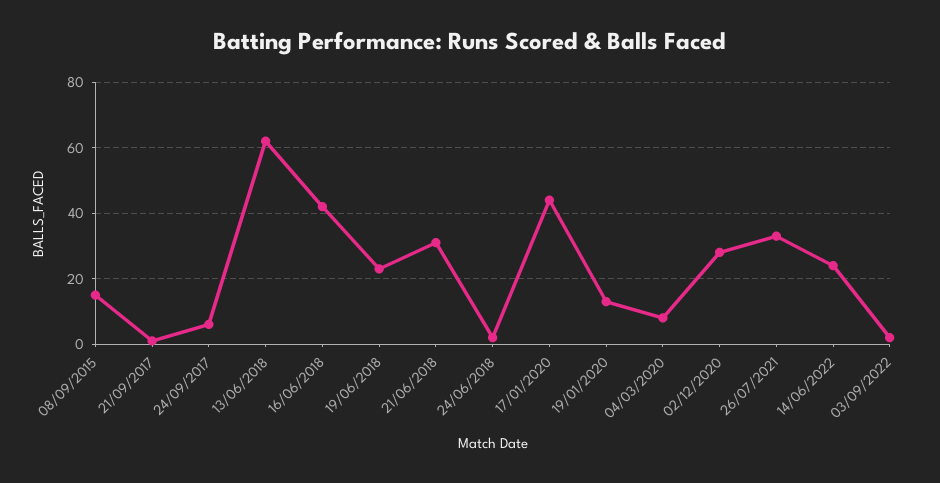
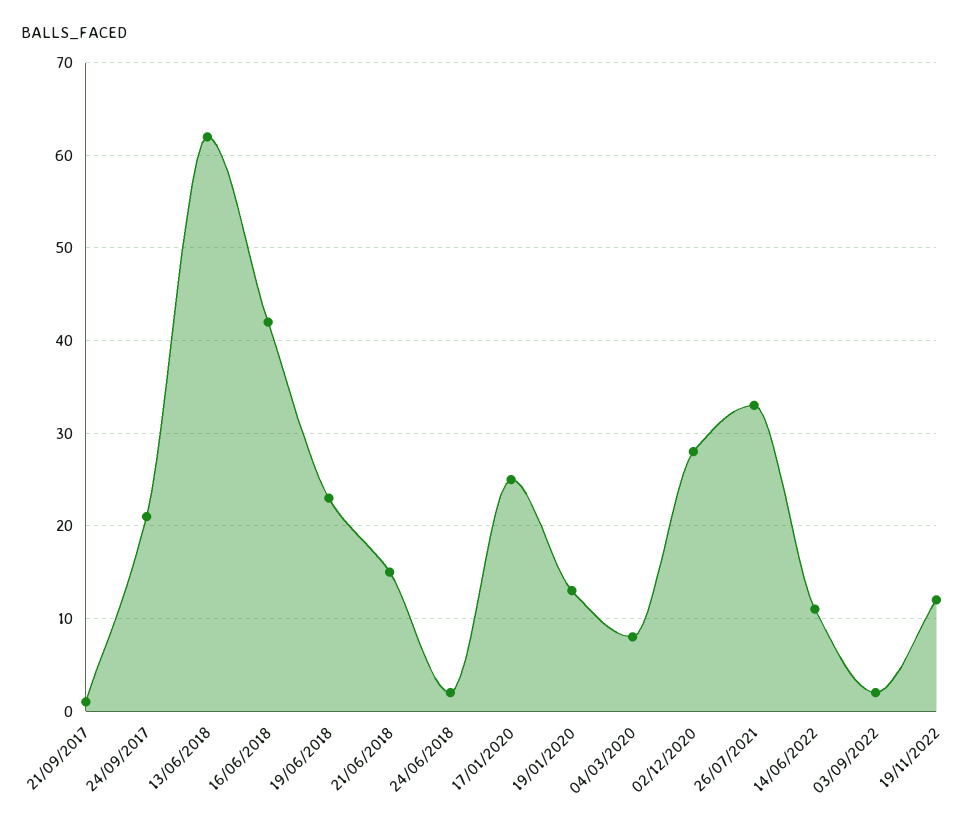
08/09/2015: 15 -> none
24/09/2017: 5 -> 21
21/06/2018: 30 -> 15
17/01/2020: 45 -> 25
14/06/2022: 25 -> 11
19/11/2022: none -> 12

